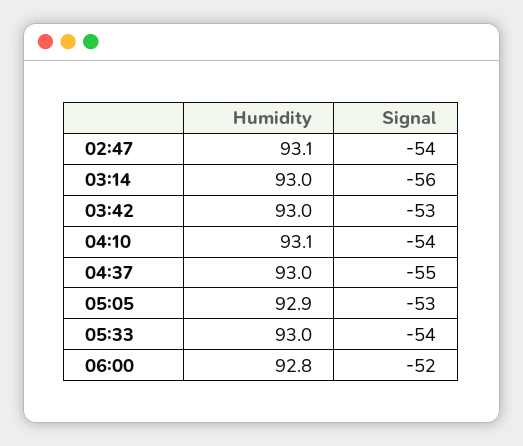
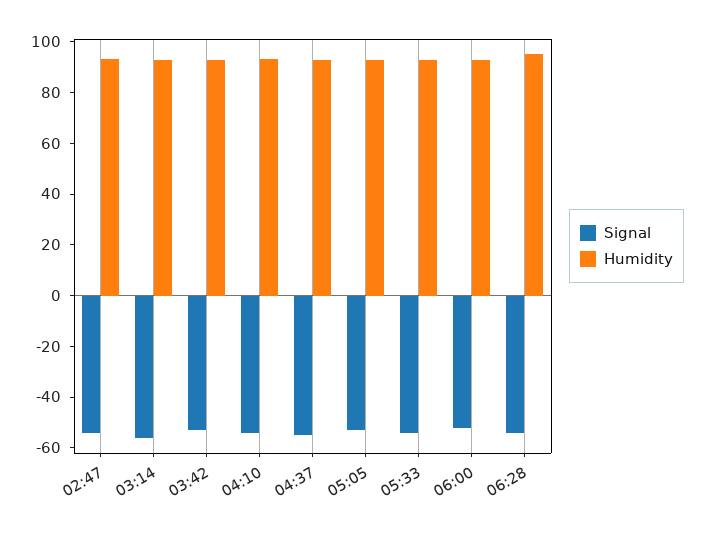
Signal, 06:28: none -> -55
Humidity, 06:28: none -> 95

